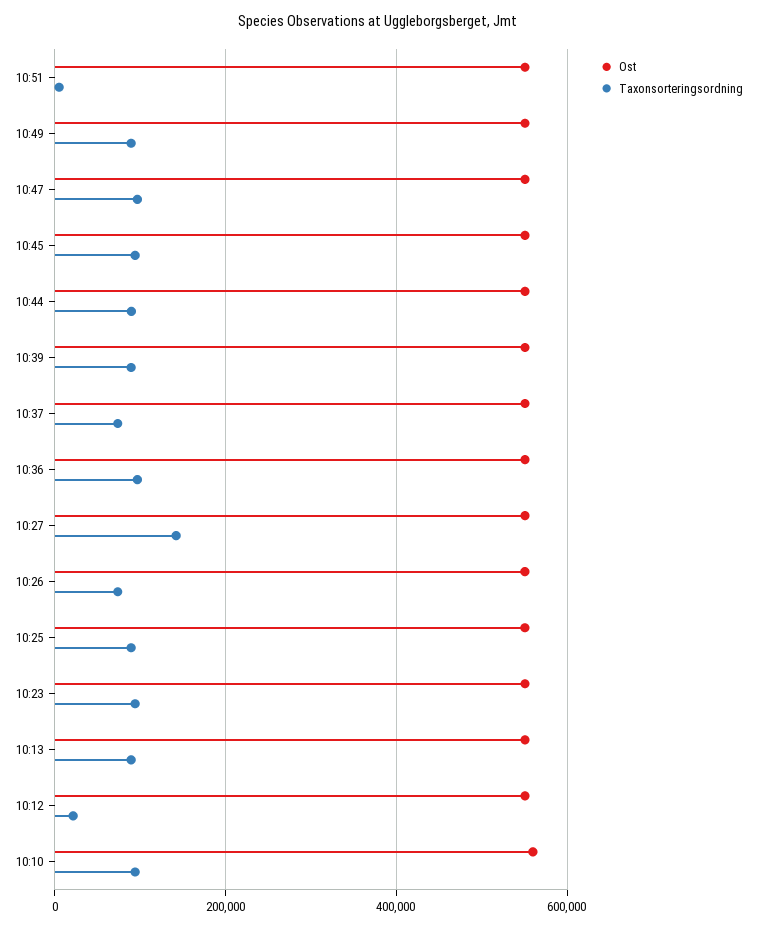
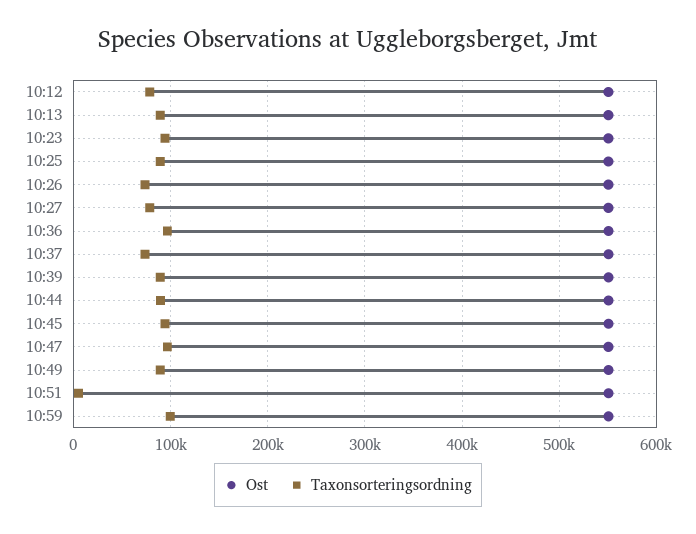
Taxonsorteringsordning, 10:27: 140000 -> 80000
Taxonsorteringsordning, 10:12: 20000 -> 80000
Ost, 10:10: 560000 -> none
Taxonsorteringsordning, 10:10: 100000 -> none
Ost, 10:59: none -> 550000
Taxonsorteringsordning, 10:59: none -> 100000

